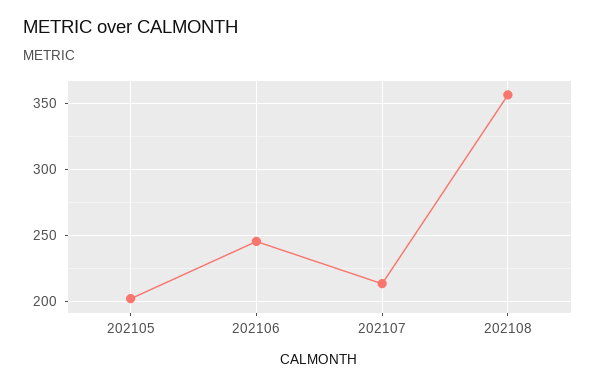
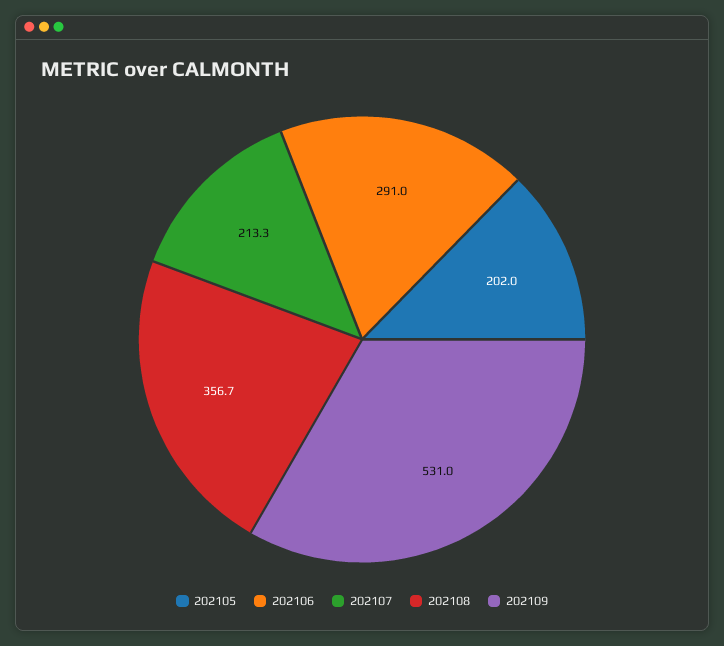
202106: 245 -> 291
202109: none -> 531

